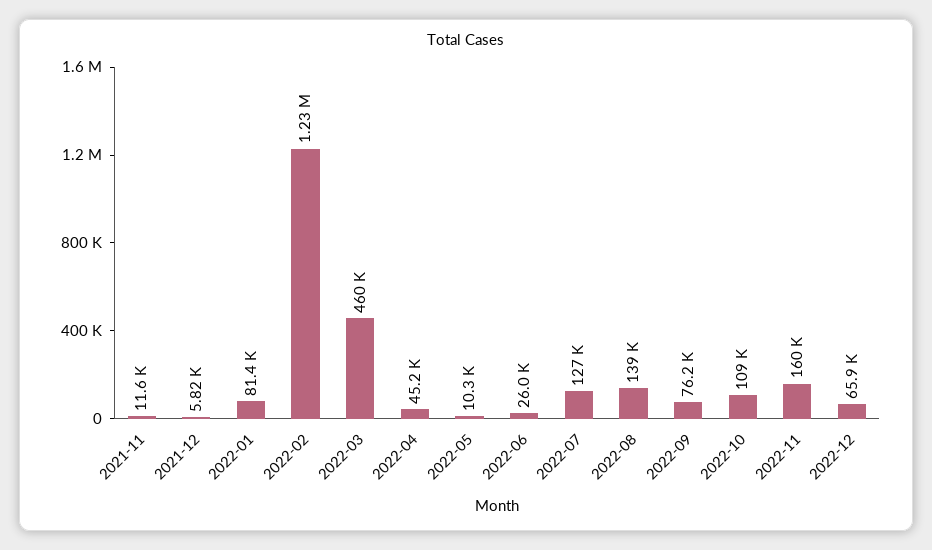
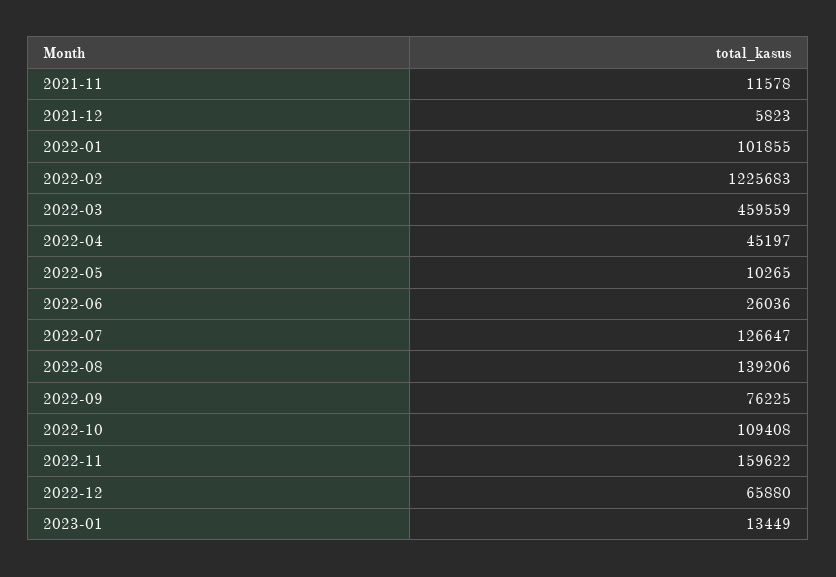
2022-01: 81400 -> 101855
2023-01: none -> 13449

